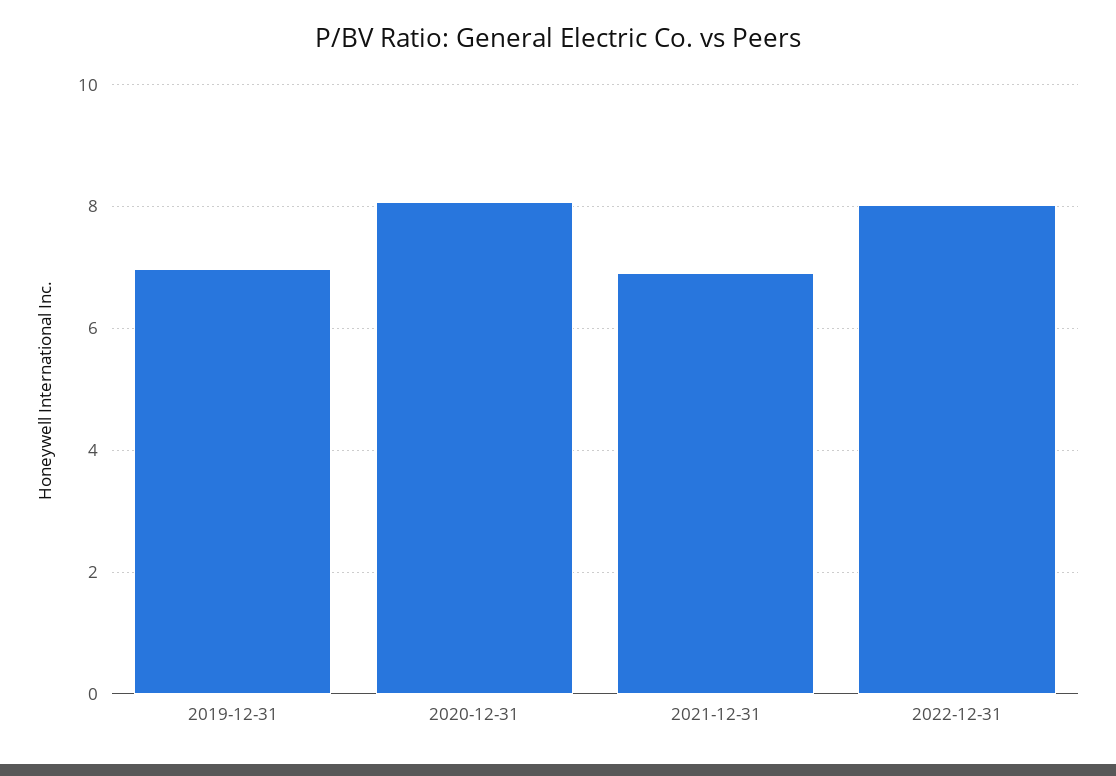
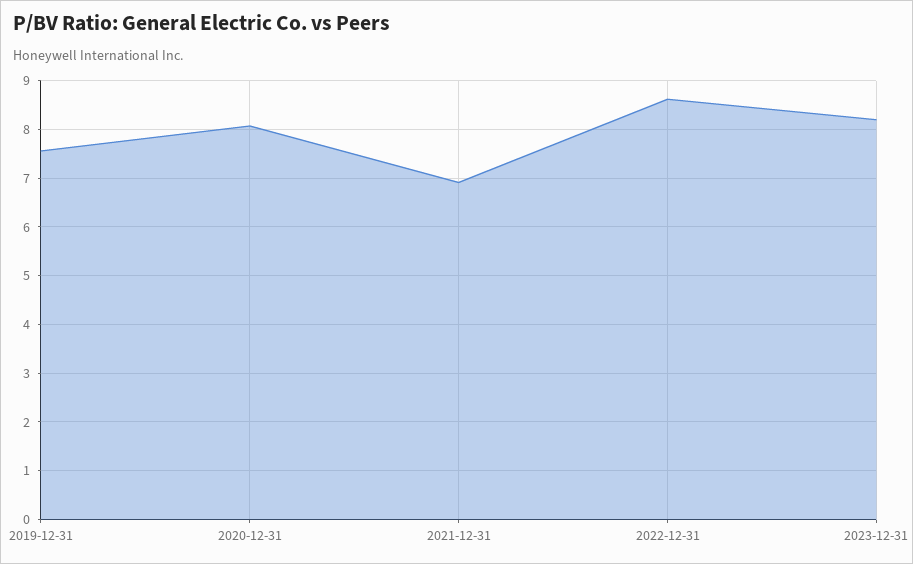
2019-12-31: 7 -> 7.6
2022-12-31: 8 -> 8.6
2023-12-31: none -> 8.2

